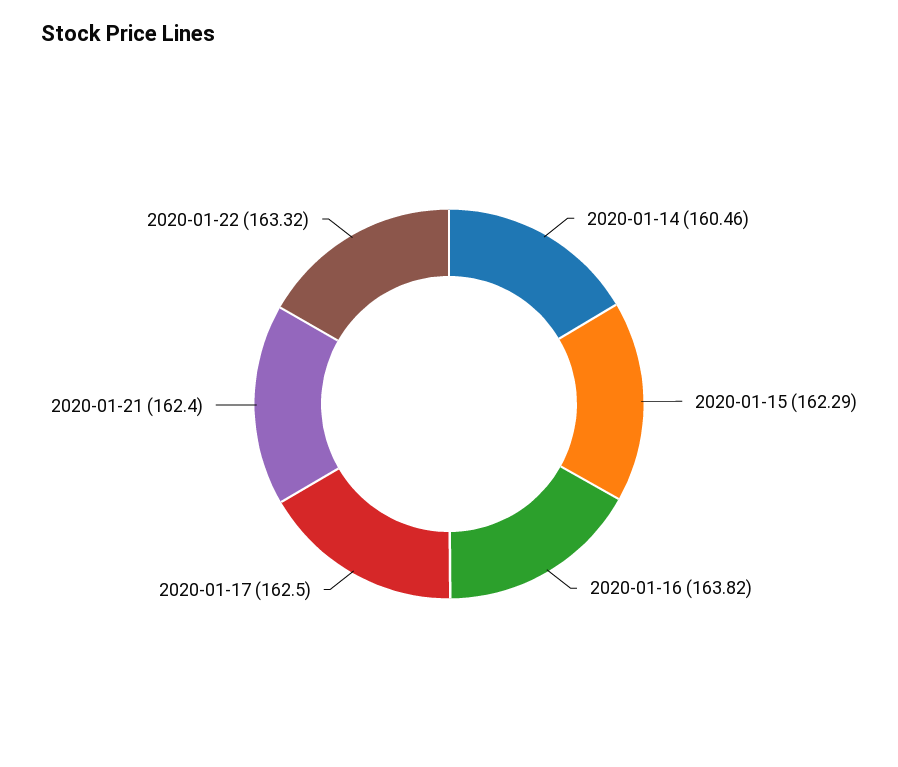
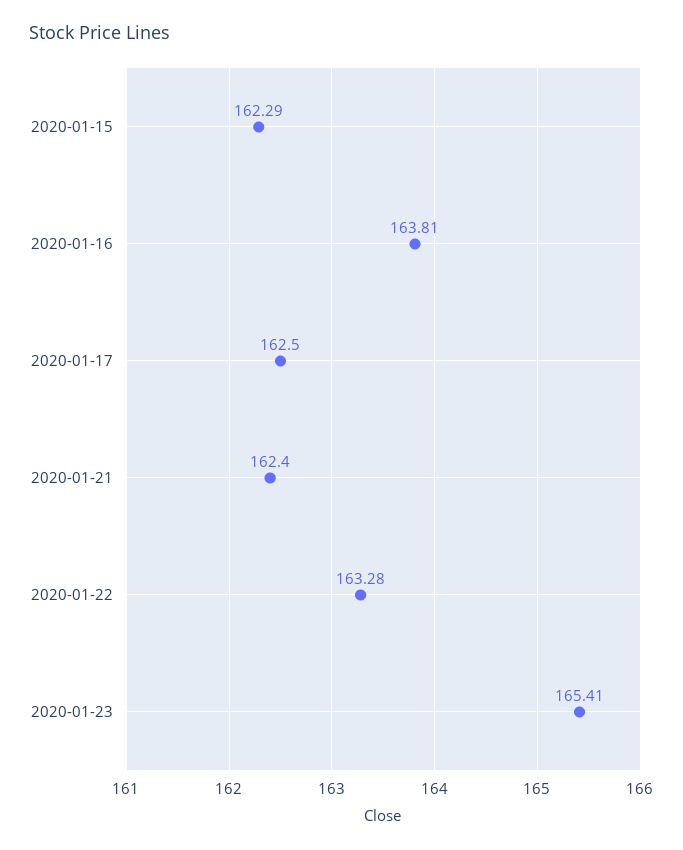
2020-01-14: 160.46 -> none
2020-01-16: 163.82 -> 163.81
2020-01-22: 163.32 -> 163.28
2020-01-23: none -> 165.41

